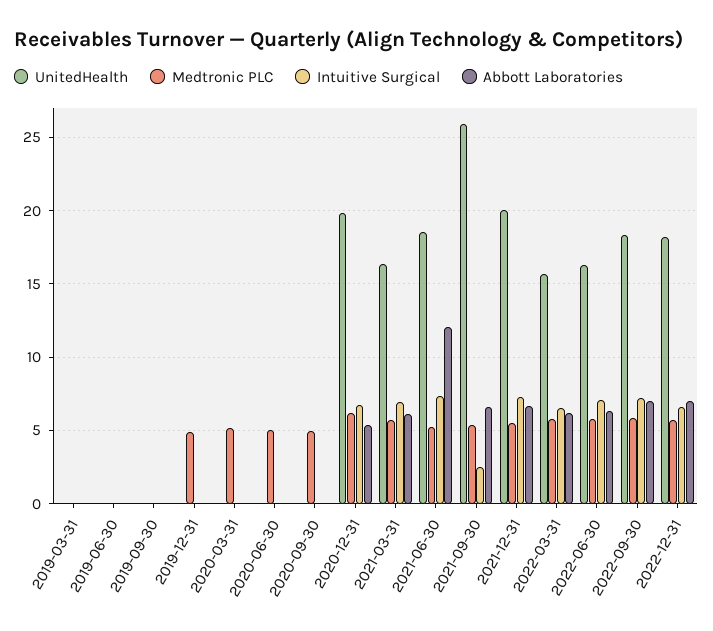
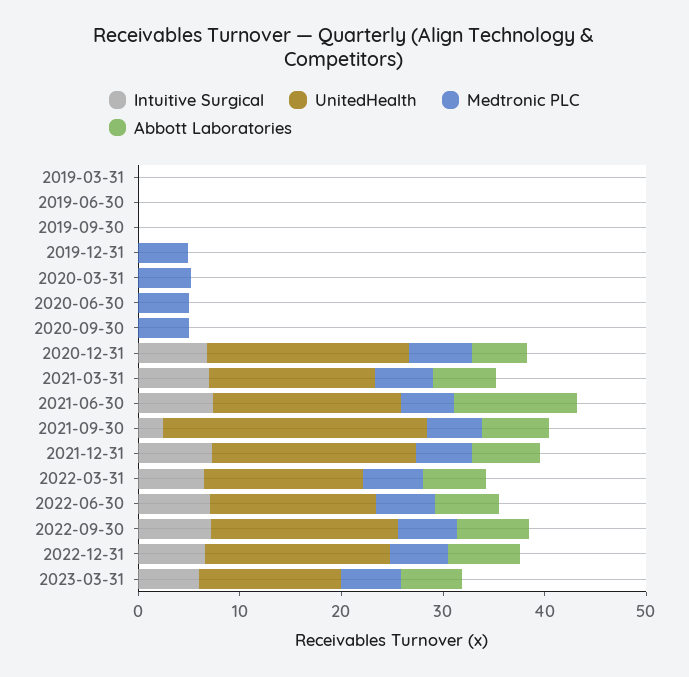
Intuitive Surgical, 2023-03-31: none -> 6
UnitedHealth, 2023-03-31: none -> 14
Medtronic PLC, 2023-03-31: none -> 6
Abbott Laboratories, 2023-03-31: none -> 6

